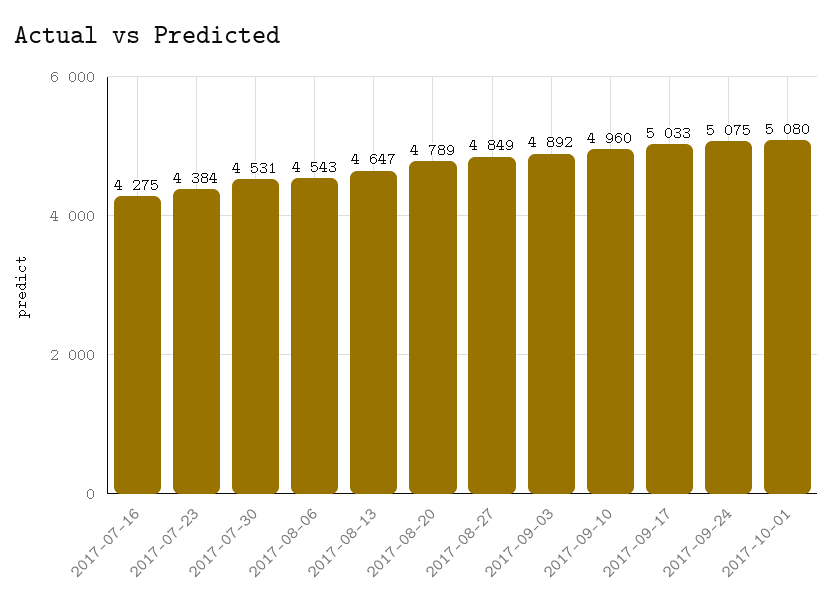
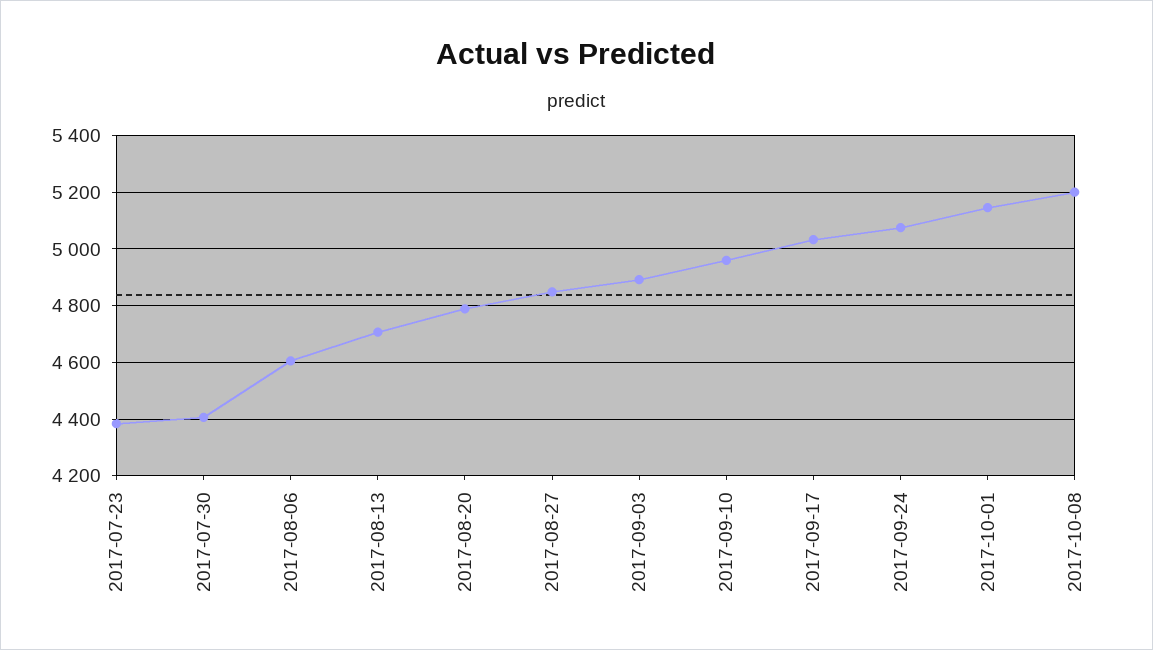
2017-07-16: 4275 -> none
2017-07-30: 4531 -> 4400
2017-08-06: 4543 -> 4600
2017-08-13: 4647 -> 4700
2017-10-01: 5080 -> 5150
2017-10-08: none -> 5200

